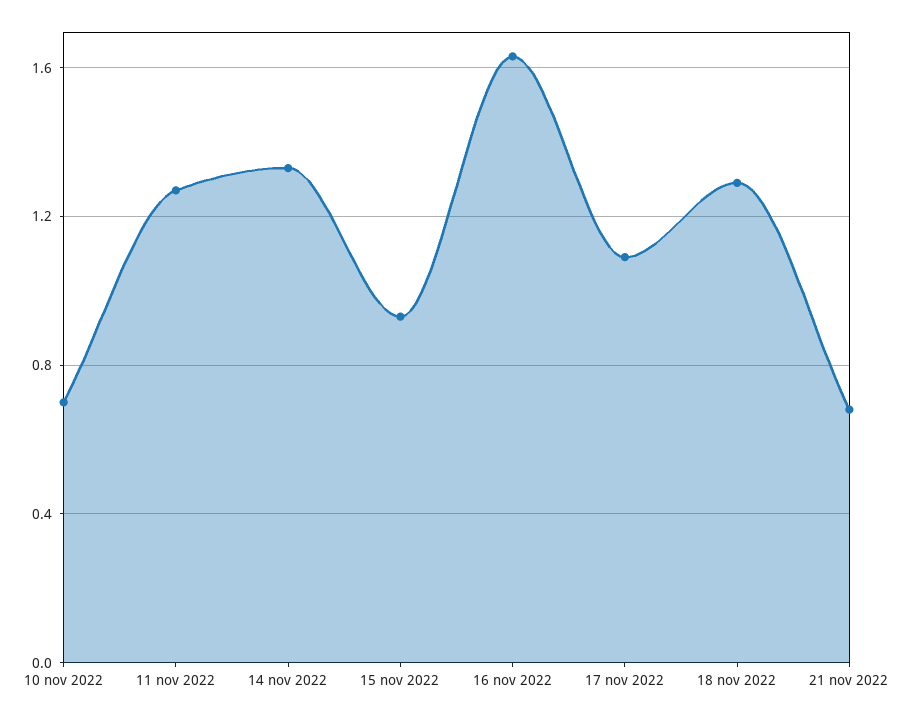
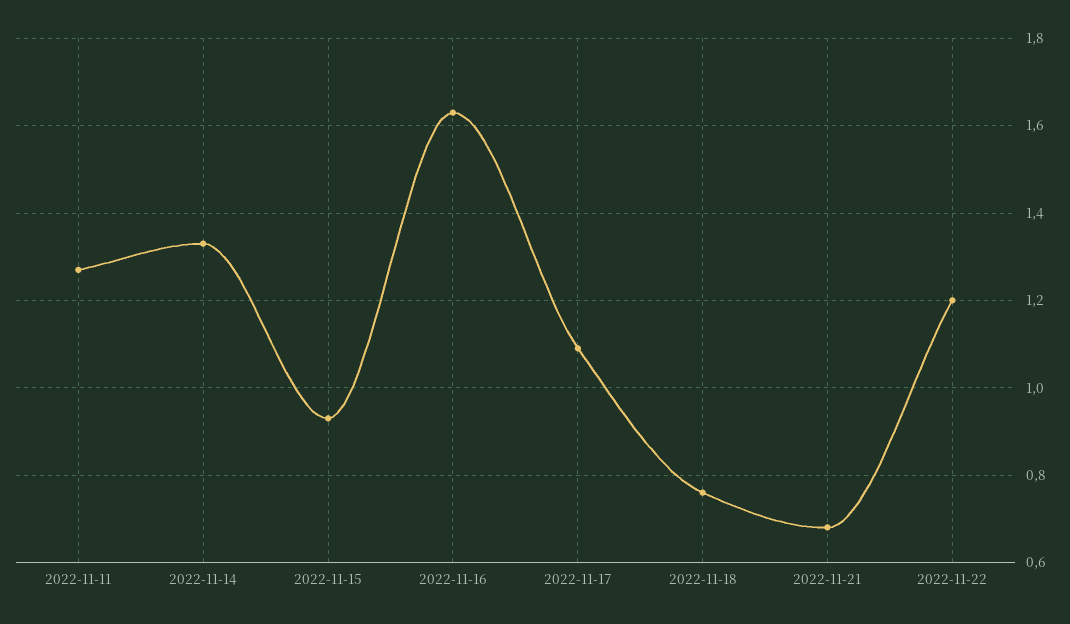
10 nov 2022: 0.7 -> none
18 nov 2022: 1.3 -> 0.75
2022-11-22: none -> 1.2

